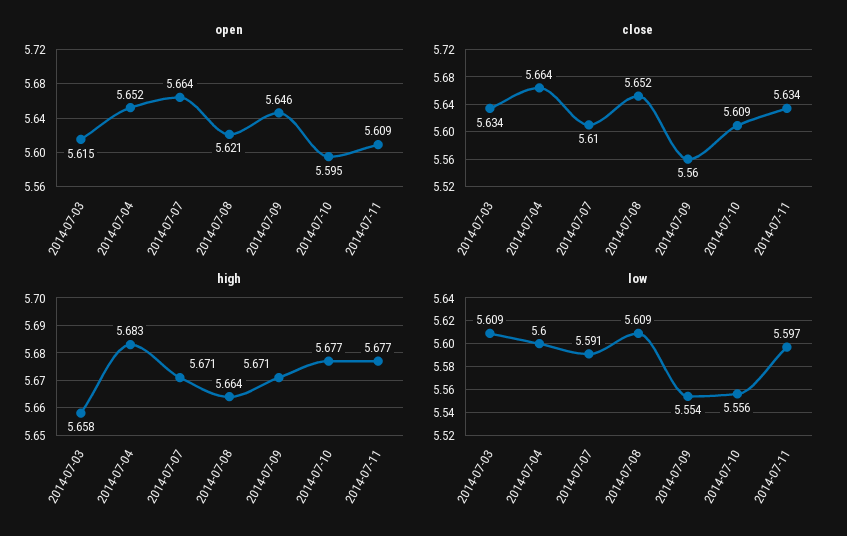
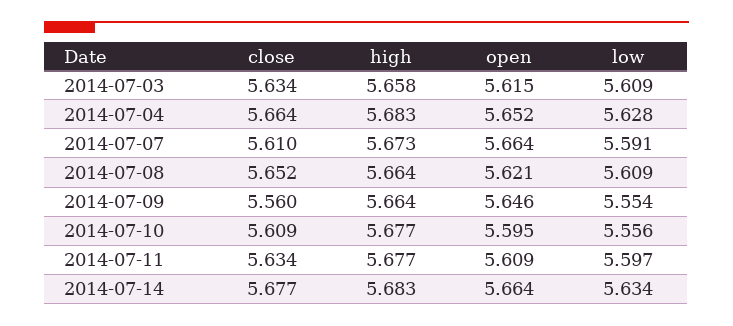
high, 2014-07-07: 5.671 -> 5.673
high, 2014-07-09: 5.671 -> 5.664
low, 2014-07-04: 5.6 -> 5.628
close, 2014-07-14: none -> 5.677
high, 2014-07-14: none -> 5.683
open, 2014-07-14: none -> 5.664
low, 2014-07-14: none -> 5.634

